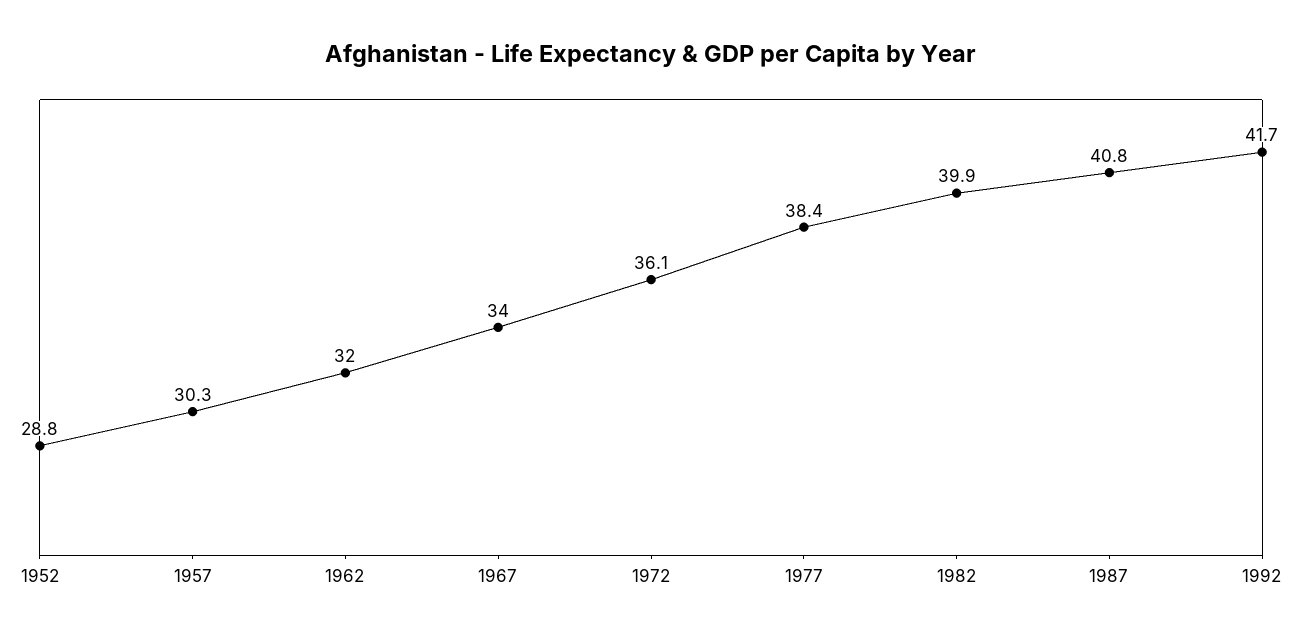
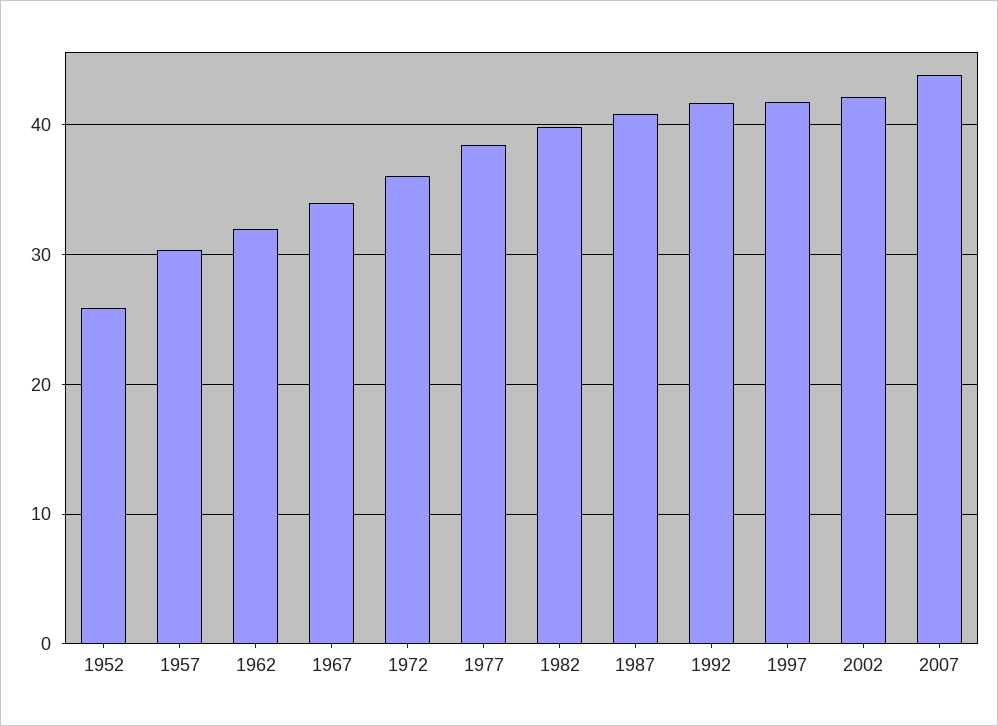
1952: 28.8 -> 26
1997: none -> 42
2002: none -> 42
2007: none -> 44

